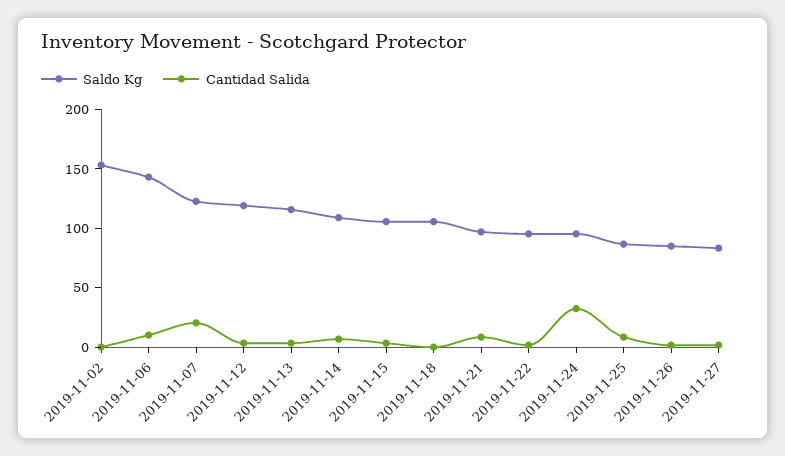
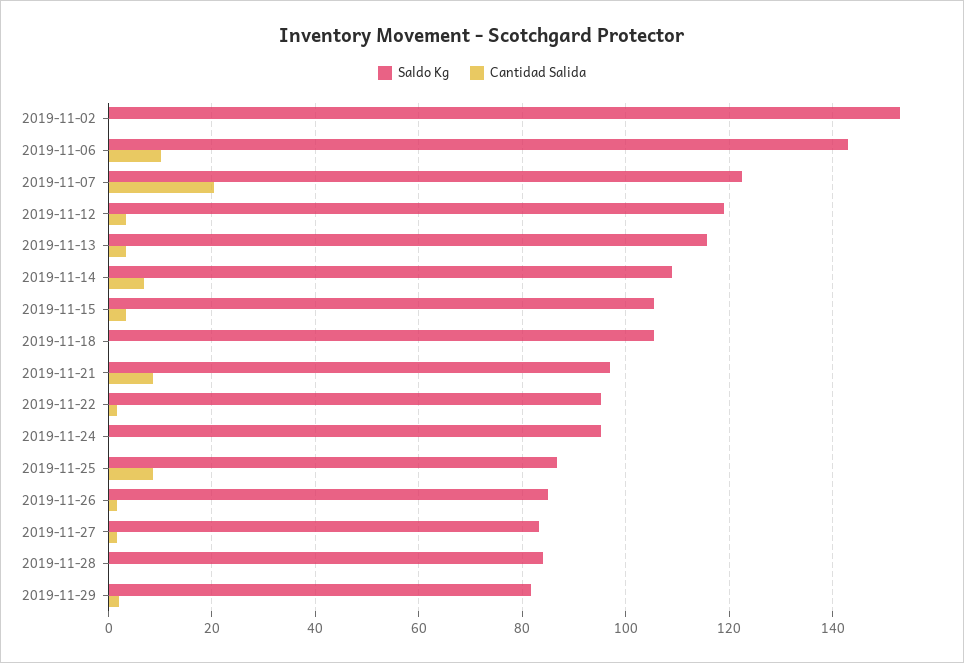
Cantidad Salida, 2019-11-24: 30 -> 0
Saldo Kg, 2019-11-28: none -> 84
Cantidad Salida, 2019-11-28: none -> 0
Saldo Kg, 2019-11-29: none -> 82
Cantidad Salida, 2019-11-29: none -> 2

